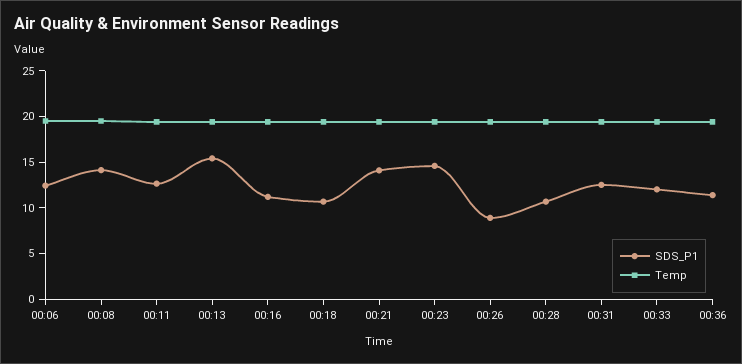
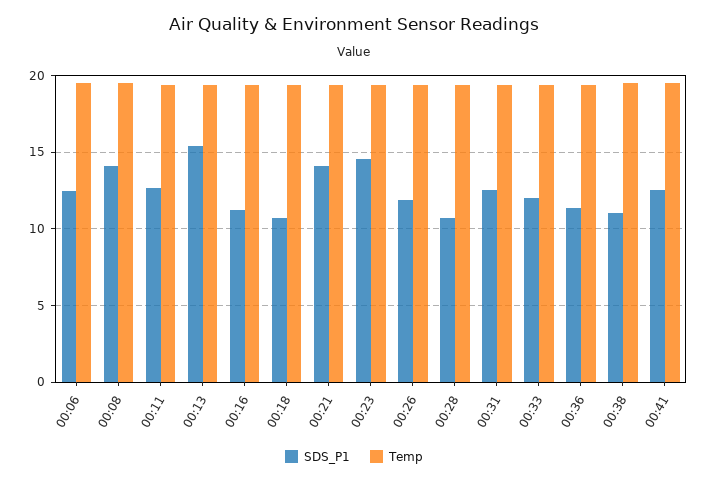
SDS_P1, 00:26: 9 -> 12
SDS_P1, 00:38: none -> 11
Temp, 00:38: none -> 19.5
SDS_P1, 00:41: none -> 12.5
Temp, 00:41: none -> 19.5

